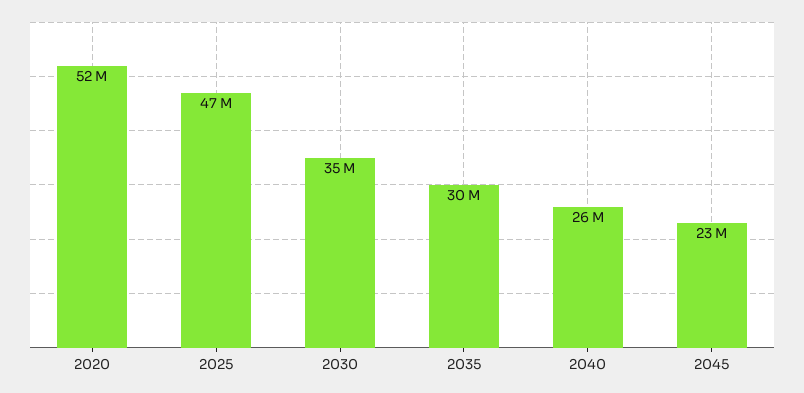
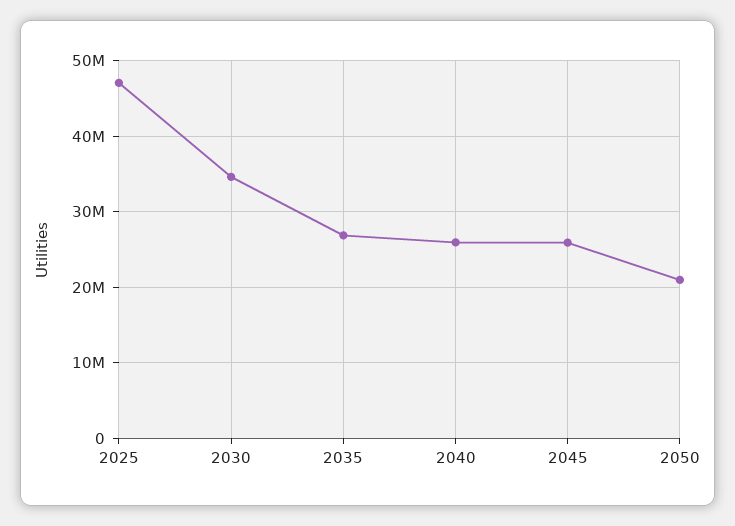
2020: 52000000 -> none
2035: 30000000 -> 27000000
2045: 23000000 -> 26000000
2050: none -> 21000000

